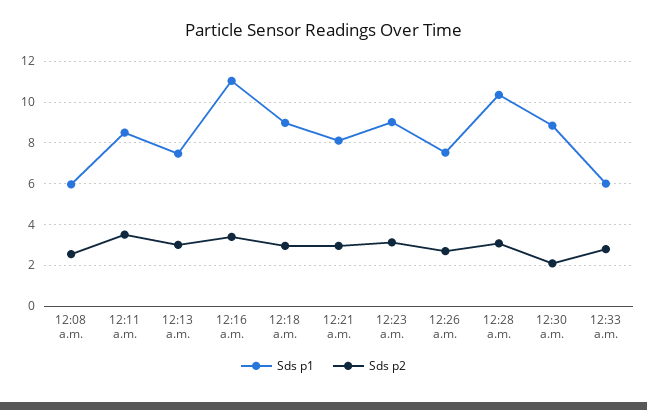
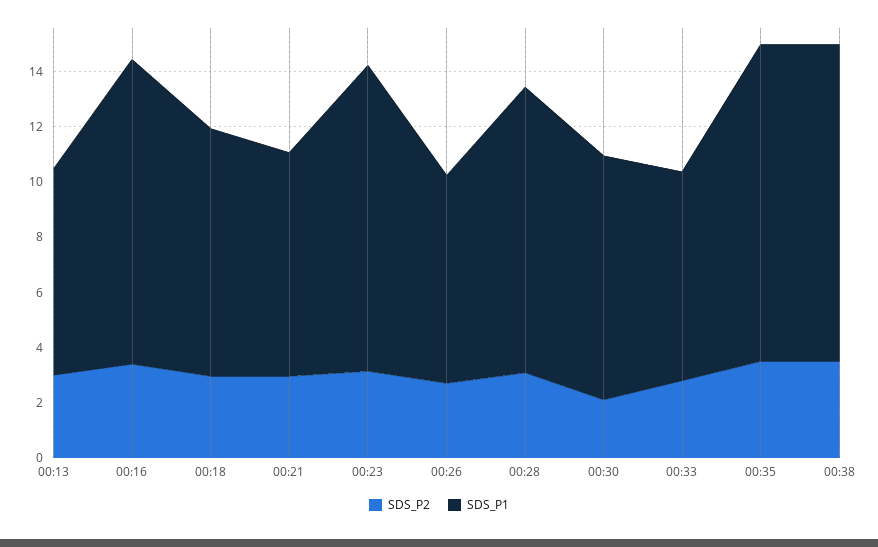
Sds p1, 12:08 a.m.: 6 -> none
Sds p2, 12:08 a.m.: 2.5 -> none
Sds p1, 12:11 a.m.: 8.5 -> none
Sds p2, 12:11 a.m.: 3.5 -> none
Sds p1, 12:23 a.m.: 9 -> 11
Sds p1, 12:33 a.m.: 6 -> 7.5
Sds p2, 00:35: none -> 3.5
Sds p1, 00:35: none -> 11.5
Sds p2, 00:38: none -> 3.5
Sds p1, 00:38: none -> 11.5

